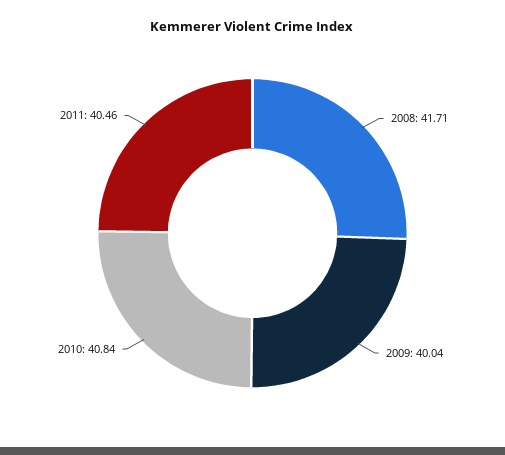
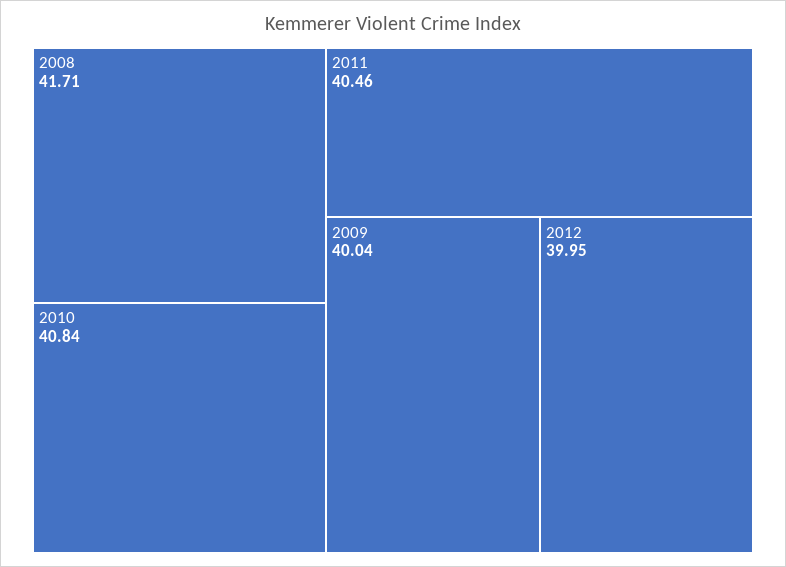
2012: none -> 39.95

